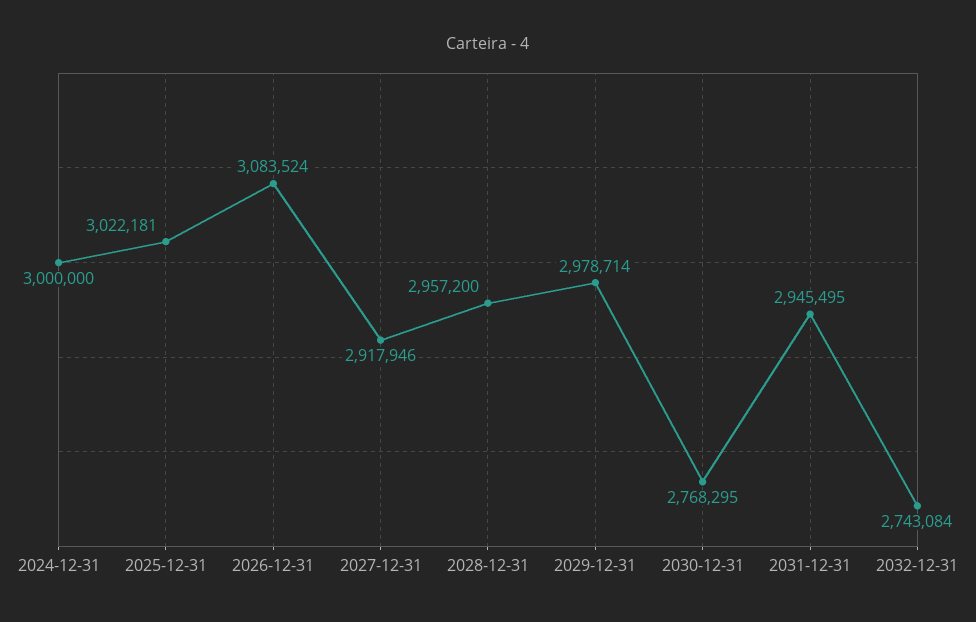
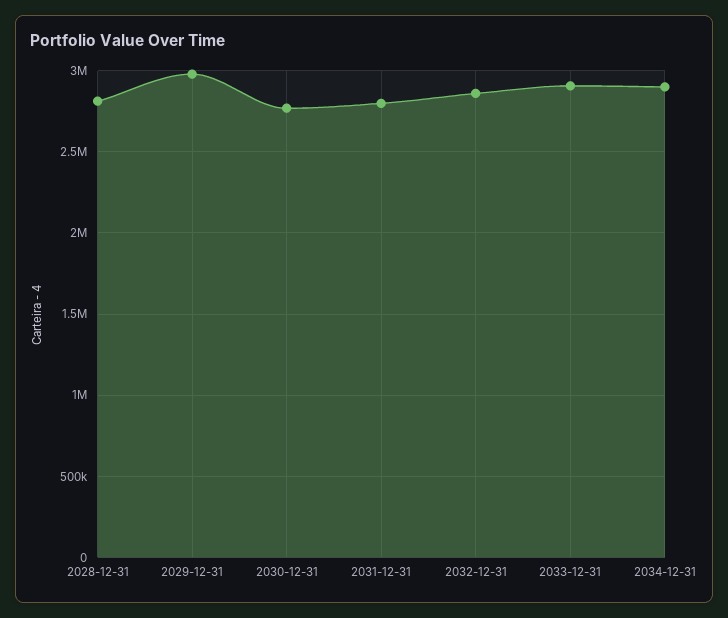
2024-12-31: 3000000 -> none
2025-12-31: 3022181 -> none
2026-12-31: 3083524 -> none
2027-12-31: 2917946 -> none
2028-12-31: 2957200 -> 2800000
2031-12-31: 2945495 -> 2800000
2032-12-31: 2743084 -> 2850000
2033-12-31: none -> 2900000
2034-12-31: none -> 2900000

